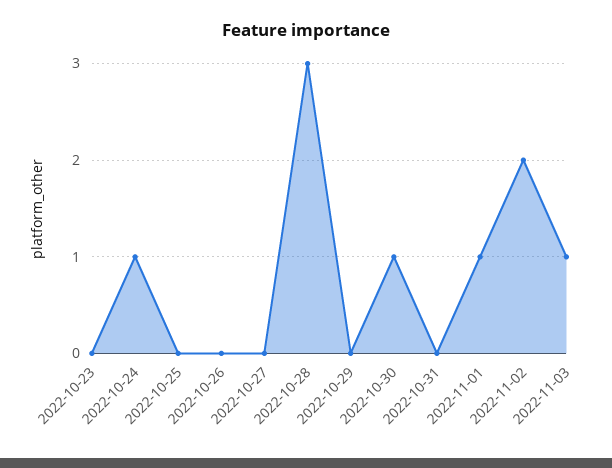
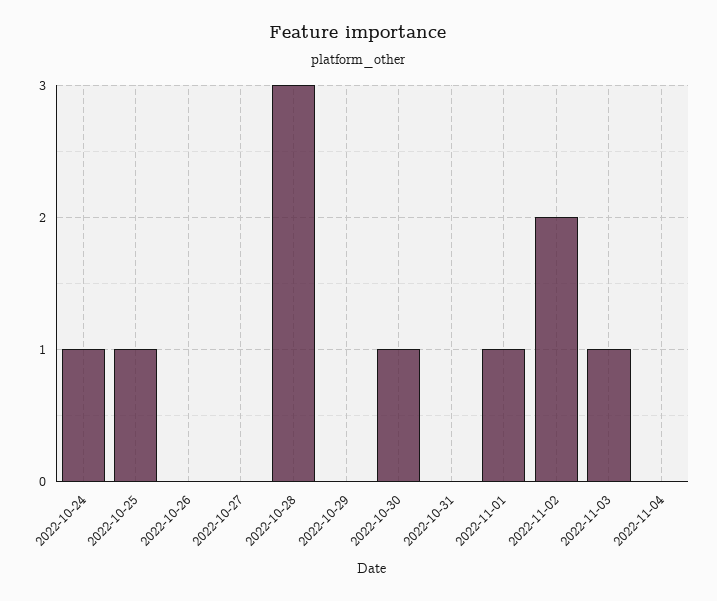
2022-10-23: 0 -> none
2022-10-25: 0 -> 1
2022-11-04: none -> 0

